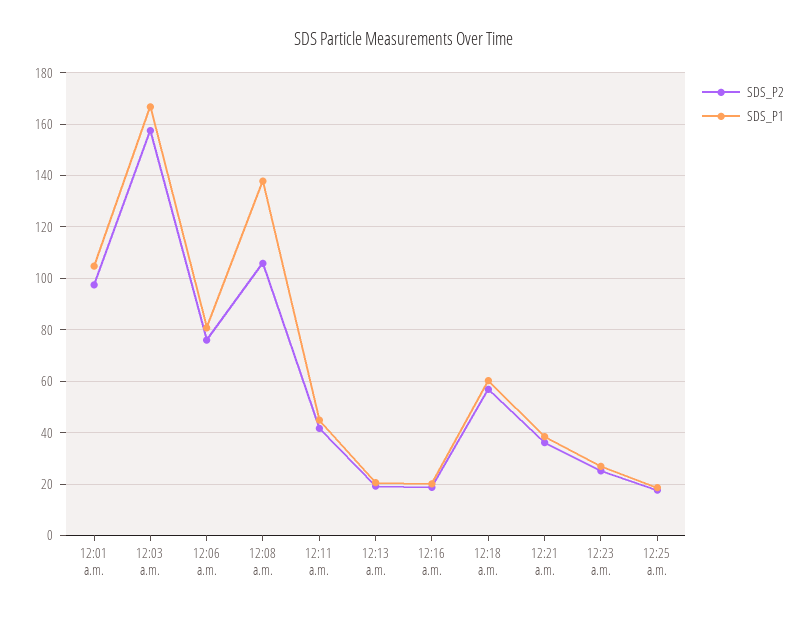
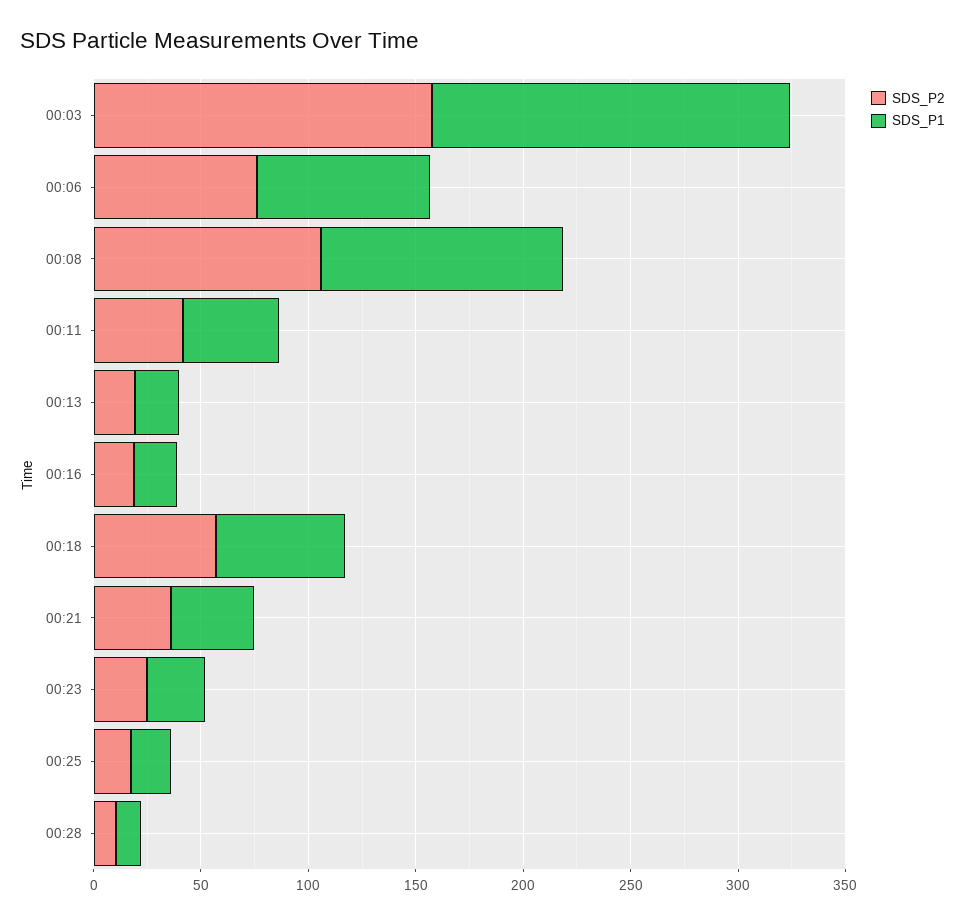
SDS_P2, 12:01 a.m.: 97.5 -> none
SDS_P1, 12:01 a.m.: 105 -> none
SDS_P1, 12:08 a.m.: 137.5 -> 110
SDS_P2, 00:28: none -> 10
SDS_P1, 00:28: none -> 10

